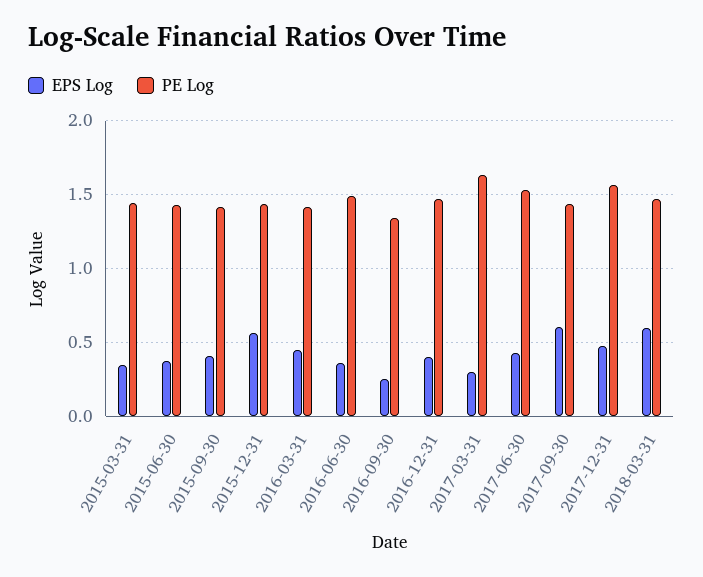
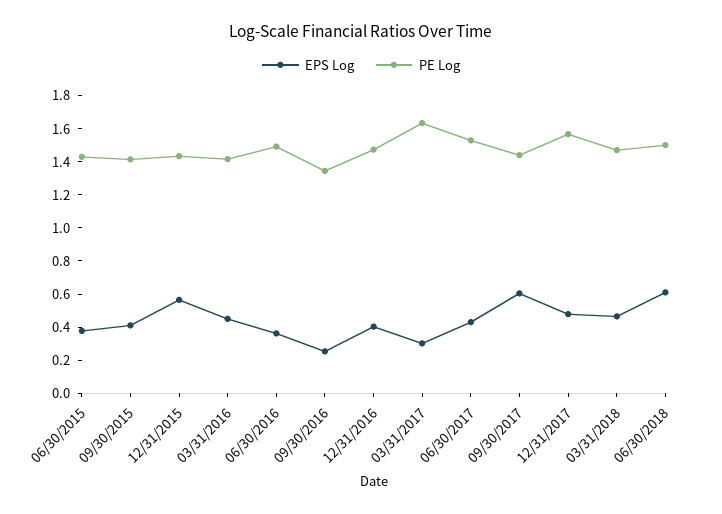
EPS Log, 2015-03-31: 0.35 -> none
PE Log, 2015-03-31: 1.45 -> none
EPS Log, 2018-03-31: 0.6 -> 0.45
EPS Log, 06/30/2018: none -> 0.6
PE Log, 06/30/2018: none -> 1.5

